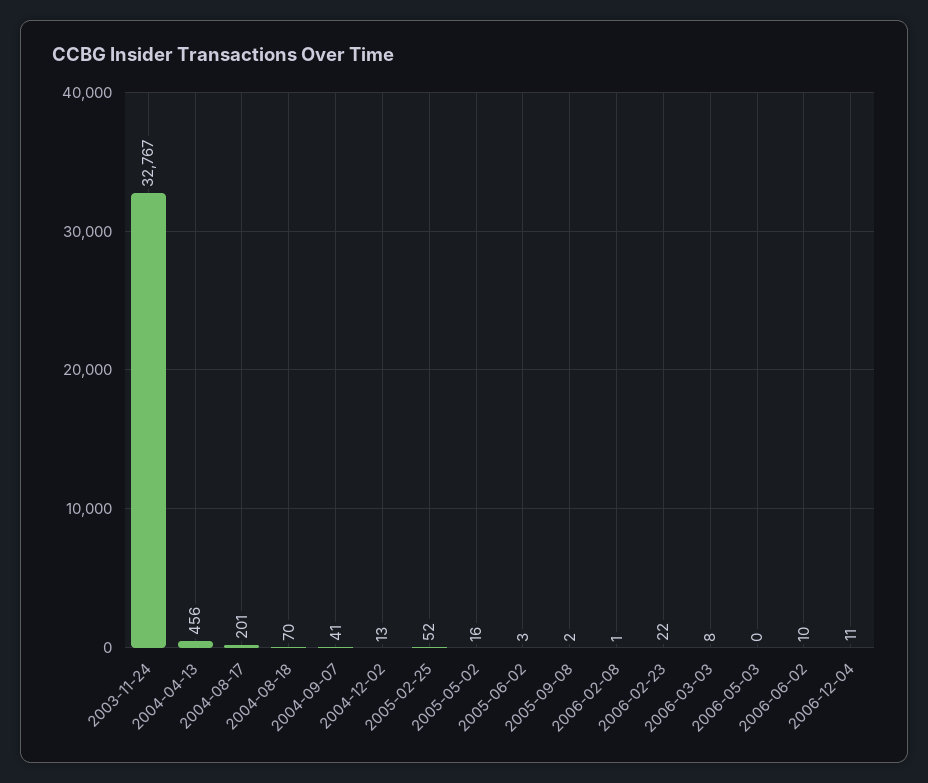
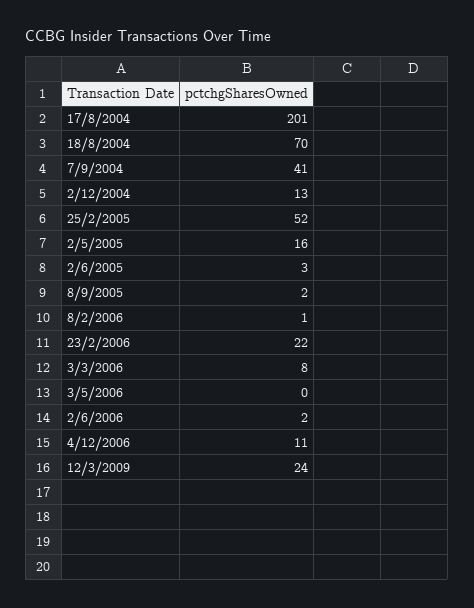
2003-11-24: 32767 -> none
2004-04-13: 456 -> none
2006-06-02: 10 -> 2
12/3/2009: none -> 24

